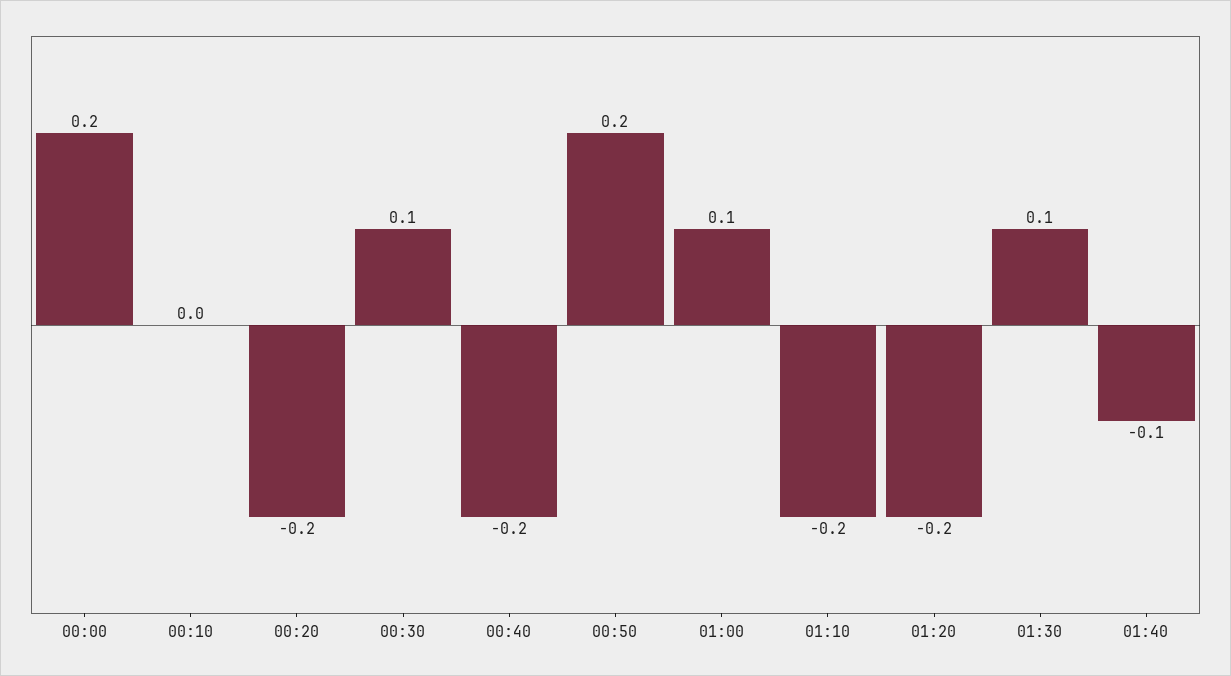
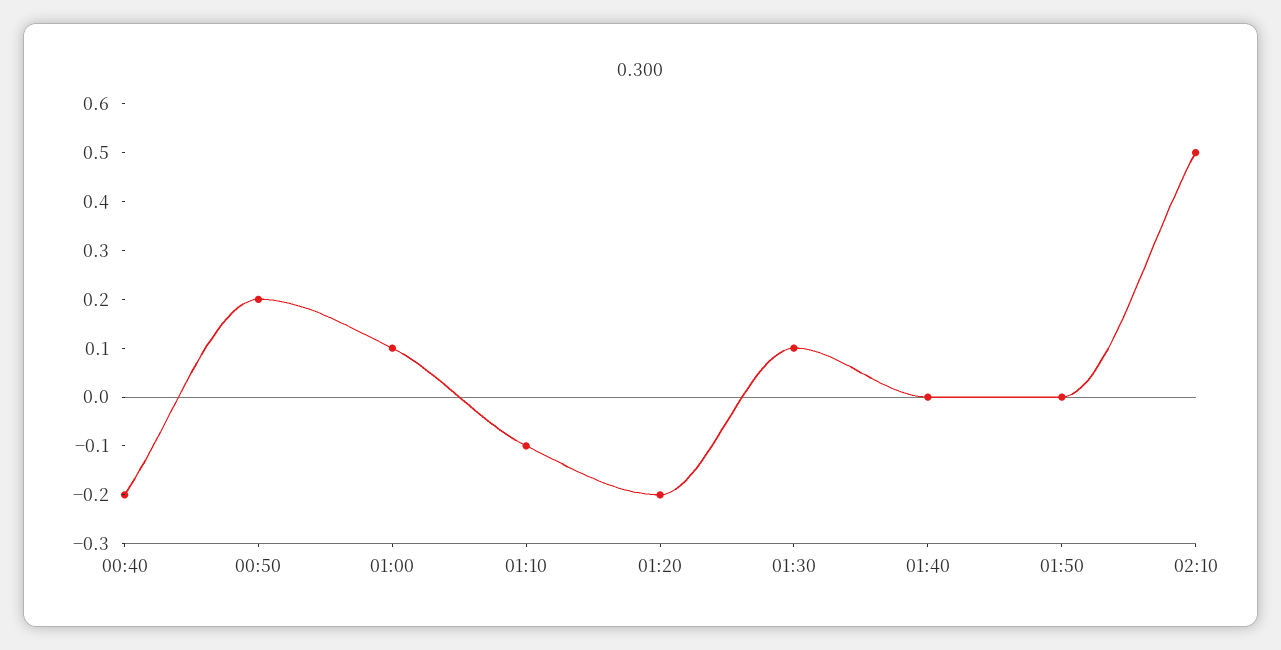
00:00: 0.2 -> none
00:10: 0 -> none
00:20: -0.2 -> none
00:30: 0.1 -> none
01:10: -0.2 -> -0.1
01:40: -0.1 -> 0
01:50: none -> 0
02:10: none -> 0.5

